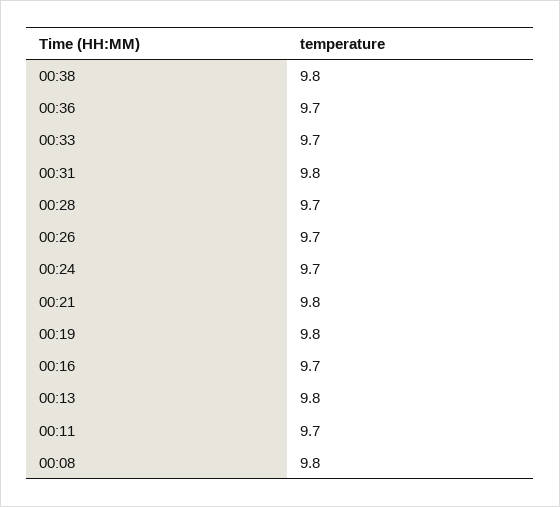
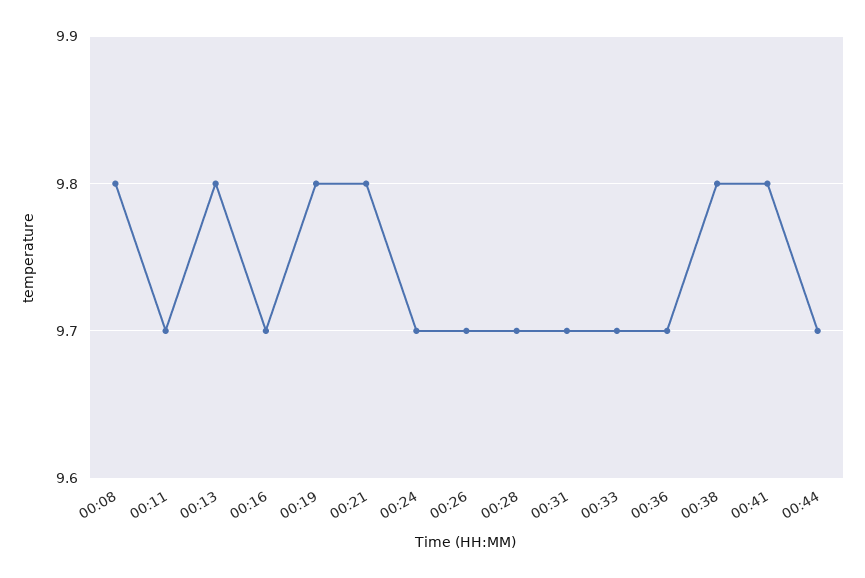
00:31: 9.8 -> 9.7
00:41: none -> 9.8
00:44: none -> 9.7

